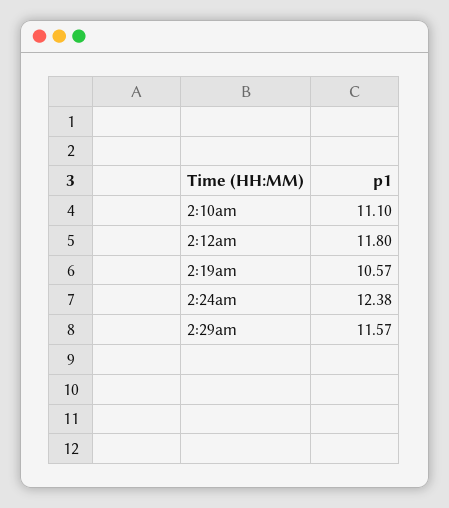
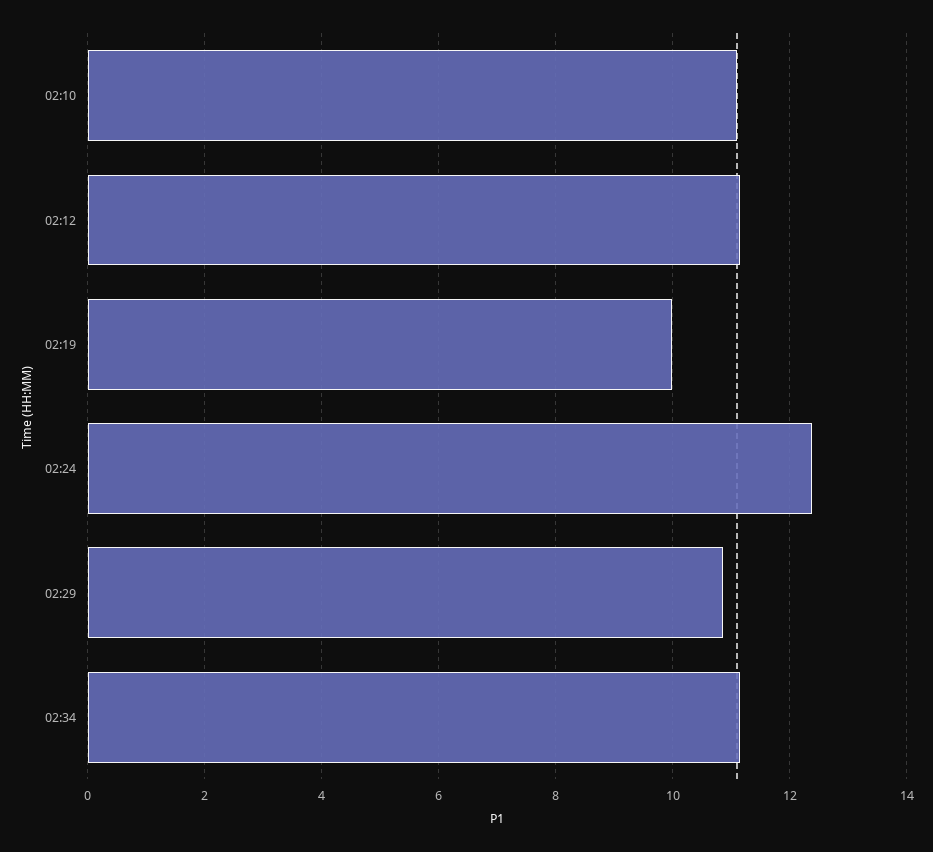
2:12am: 11.8 -> 11.2
2:19am: 10.57 -> 10
2:29am: 11.57 -> 10.8
02:34: none -> 11.2

